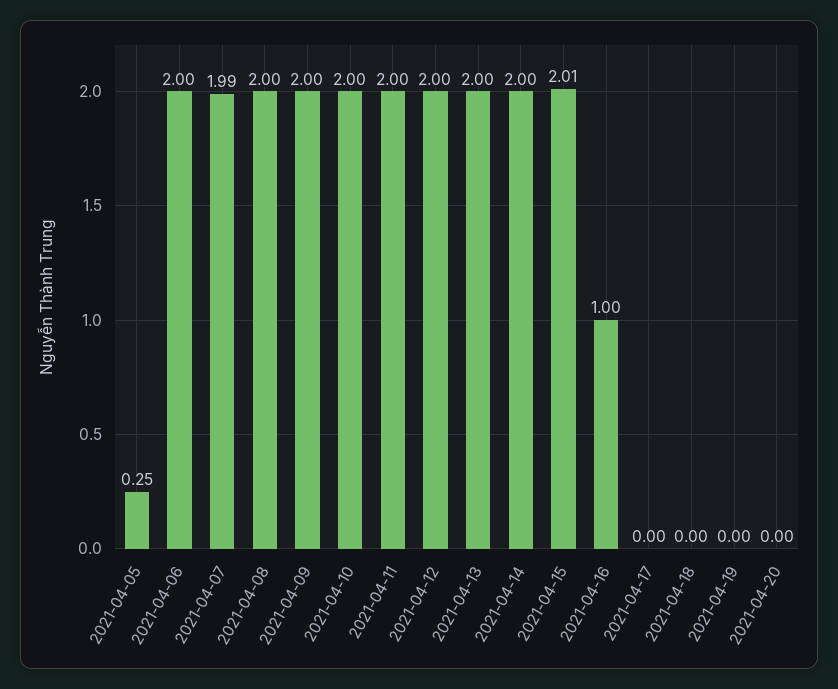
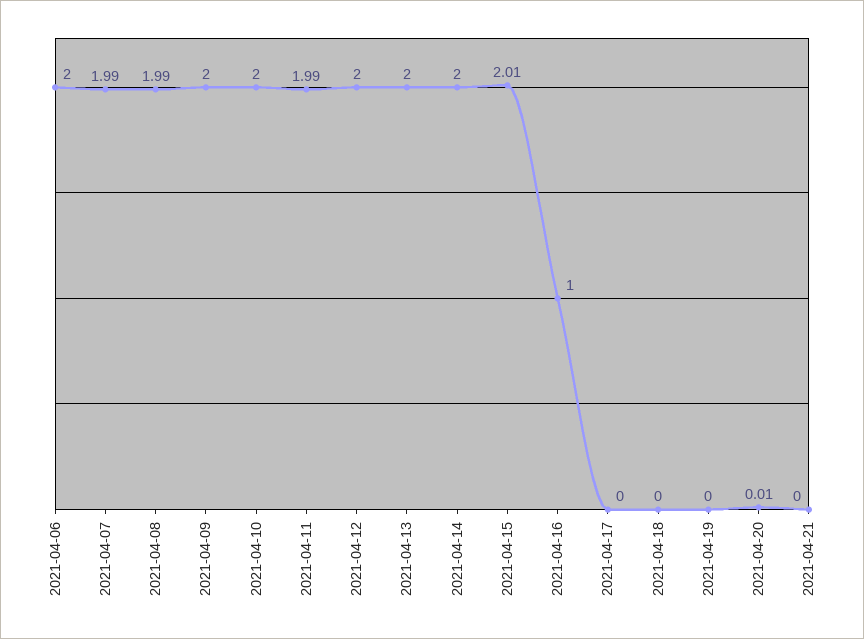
2021-04-05: 0.25 -> none
2021-04-08: 2 -> 1.99
2021-04-11: 2 -> 1.99
2021-04-20: 0 -> 0.01
2021-04-21: none -> 0

